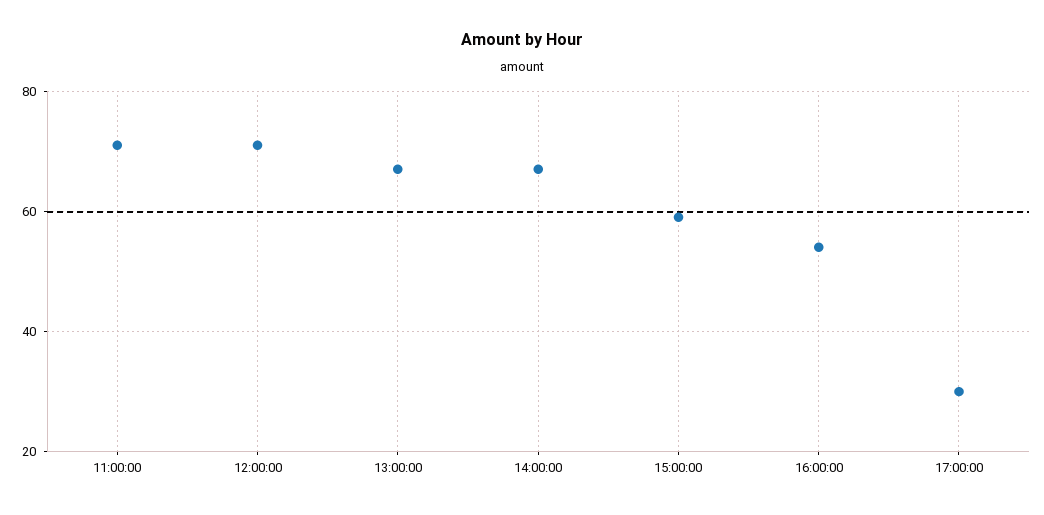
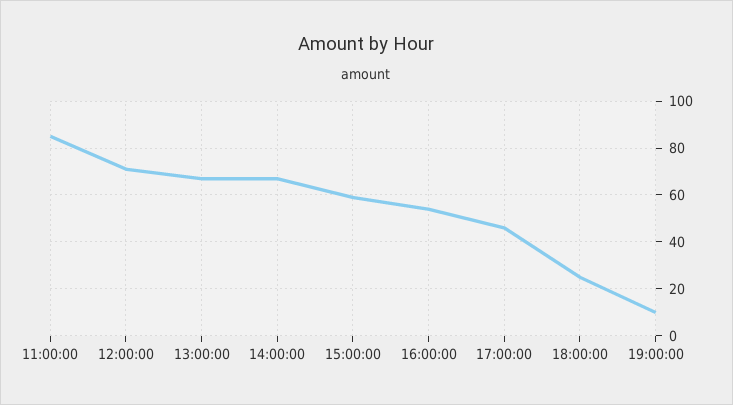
11:00:00: 70 -> 85
17:00:00: 30 -> 45
18:00:00: none -> 25
19:00:00: none -> 10

